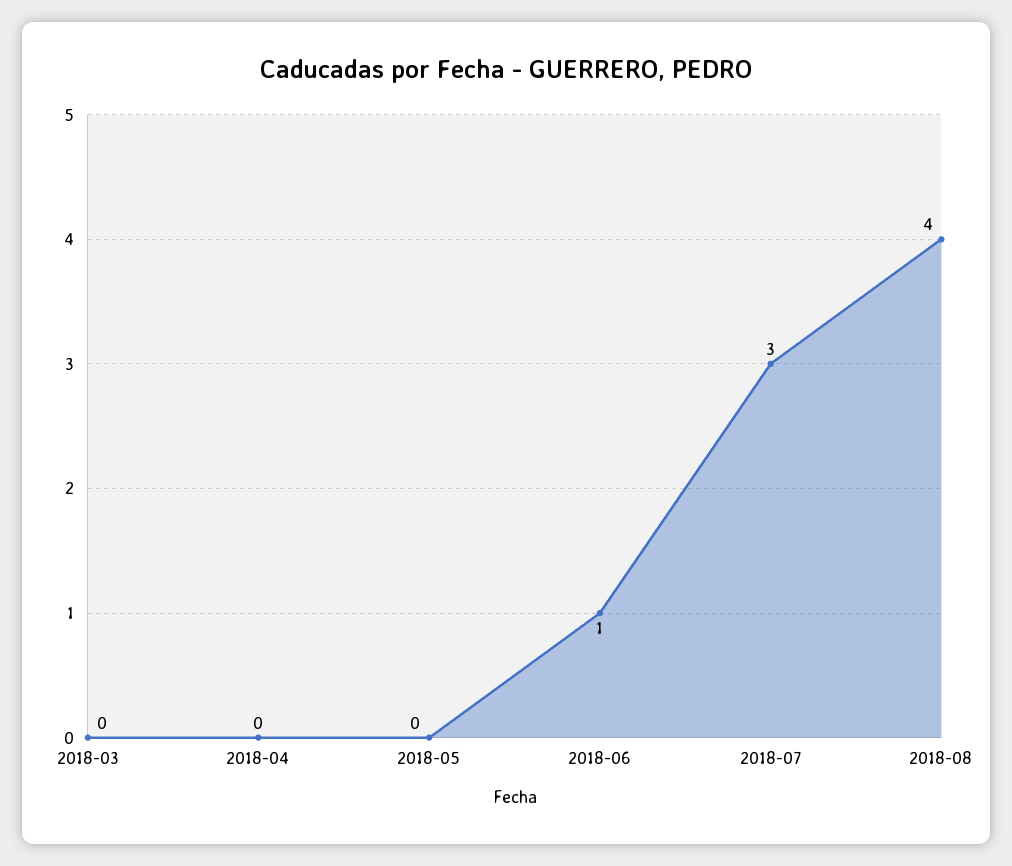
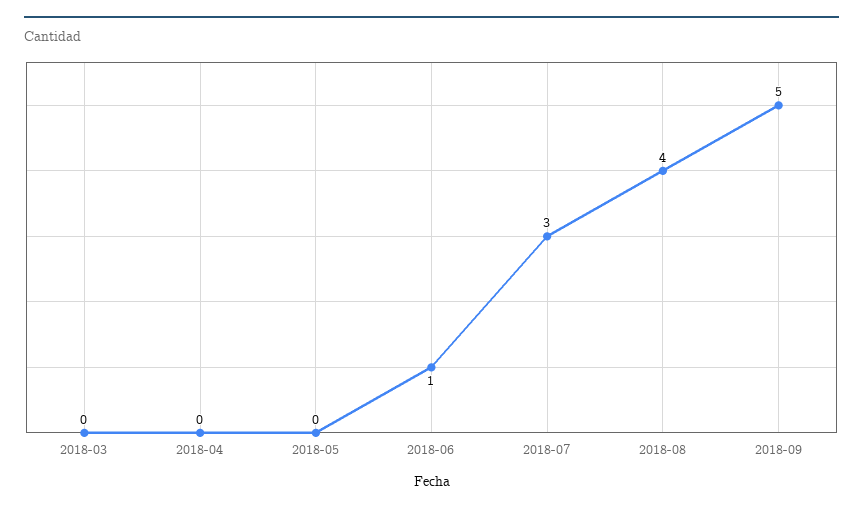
2018-09: none -> 5

